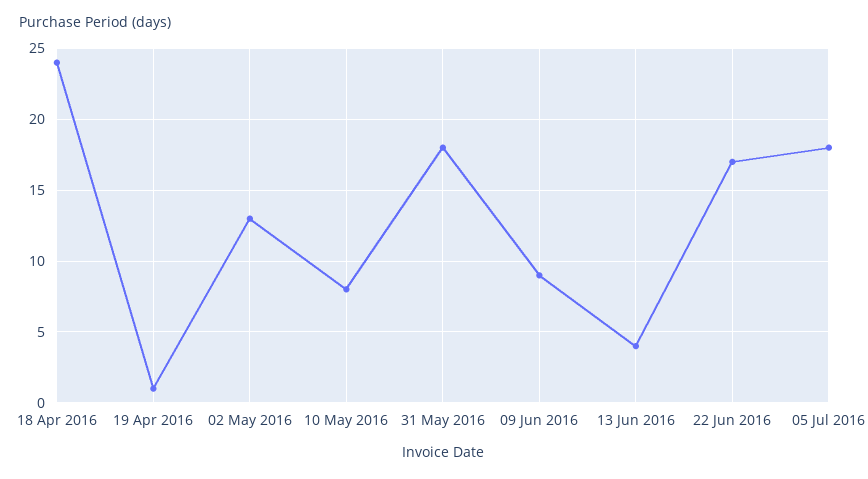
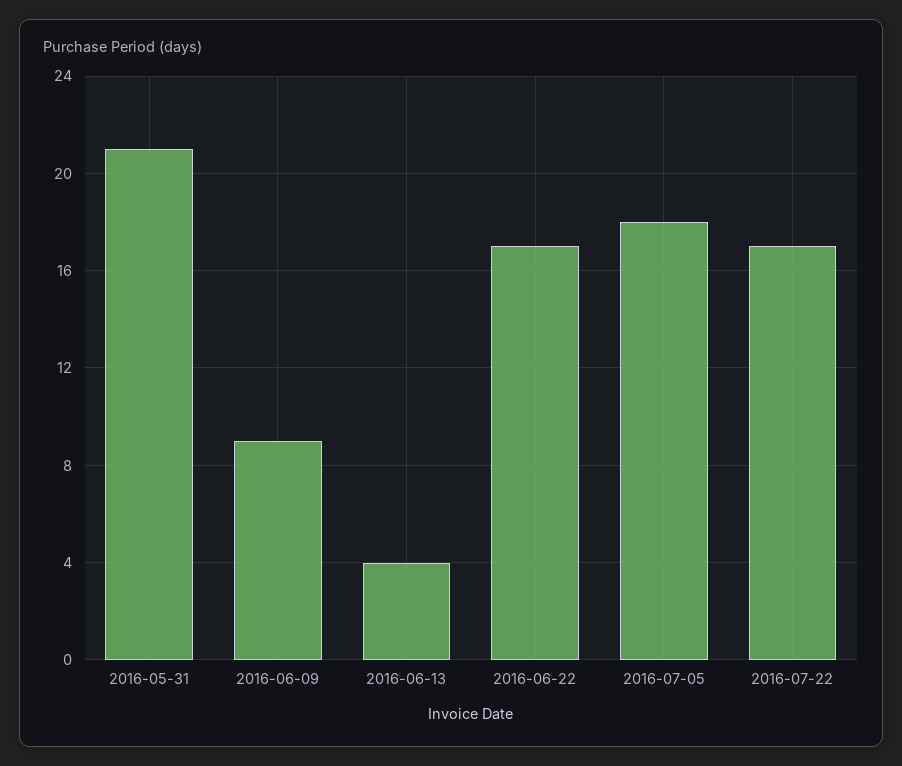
18 Apr 2016: 24 -> none
19 Apr 2016: 1 -> none
02 May 2016: 13 -> none
10 May 2016: 8 -> none
31 May 2016: 18 -> 21
2016-07-22: none -> 17

